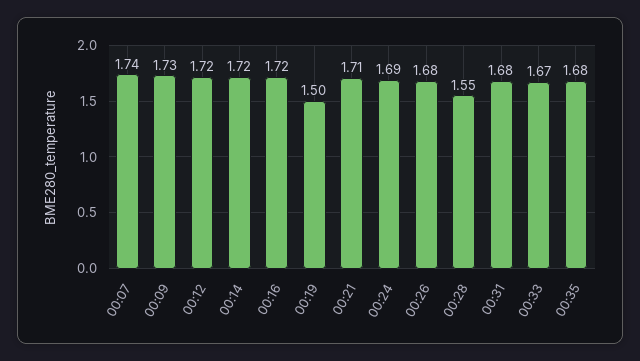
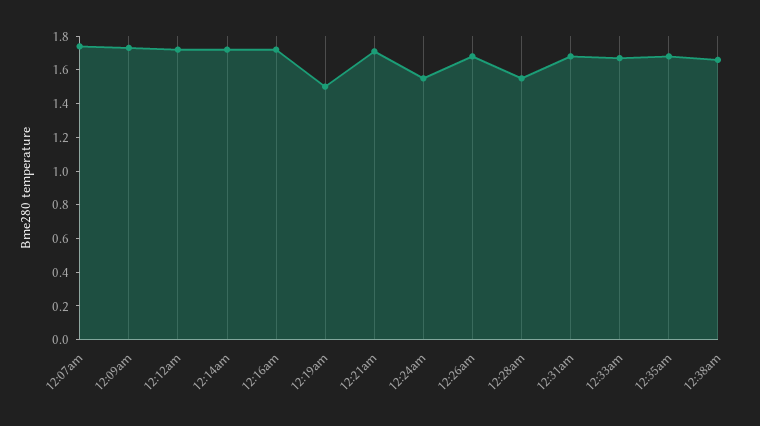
00:24: 1.69 -> 1.55
12:38am: none -> 1.65

